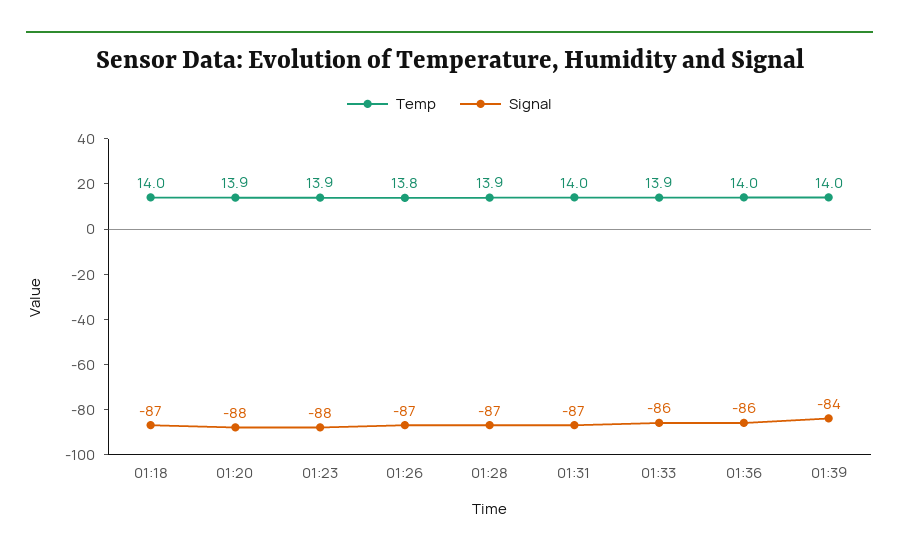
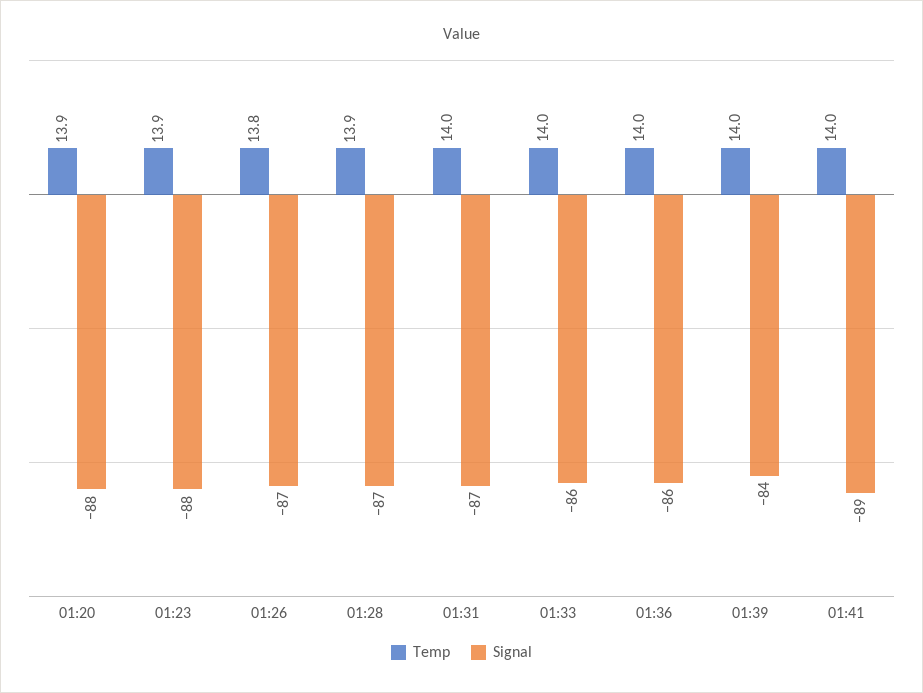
Temp, 01:18: 14 -> none
Signal, 01:18: -87 -> none
Temp, 01:33: 13.9 -> 14
Temp, 01:41: none -> 14
Signal, 01:41: none -> -89

